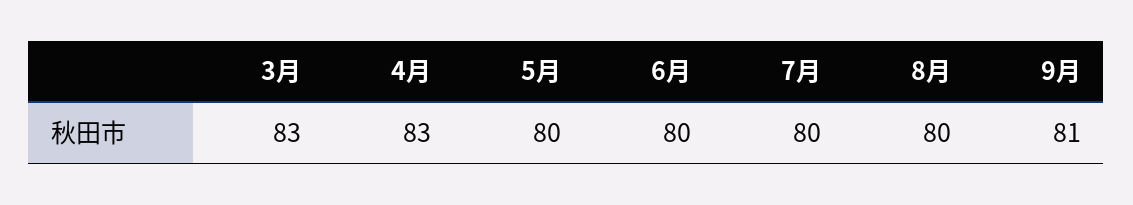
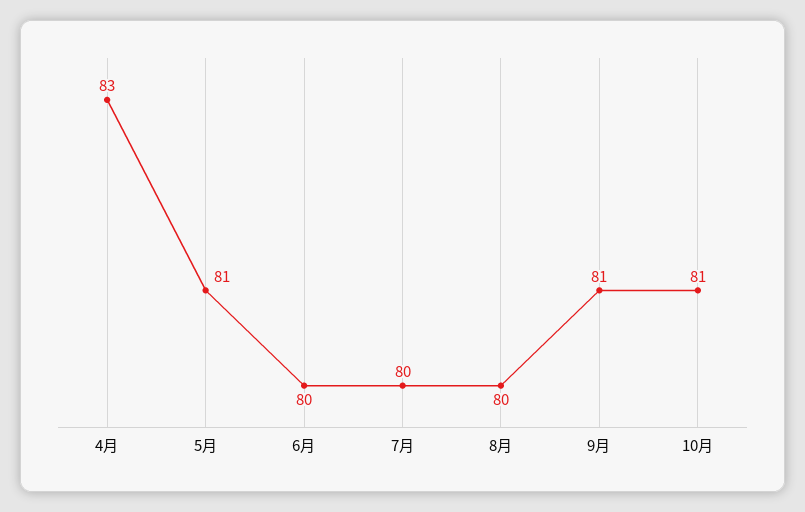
3月: 83 -> none
5月: 80 -> 81
10月: none -> 81

